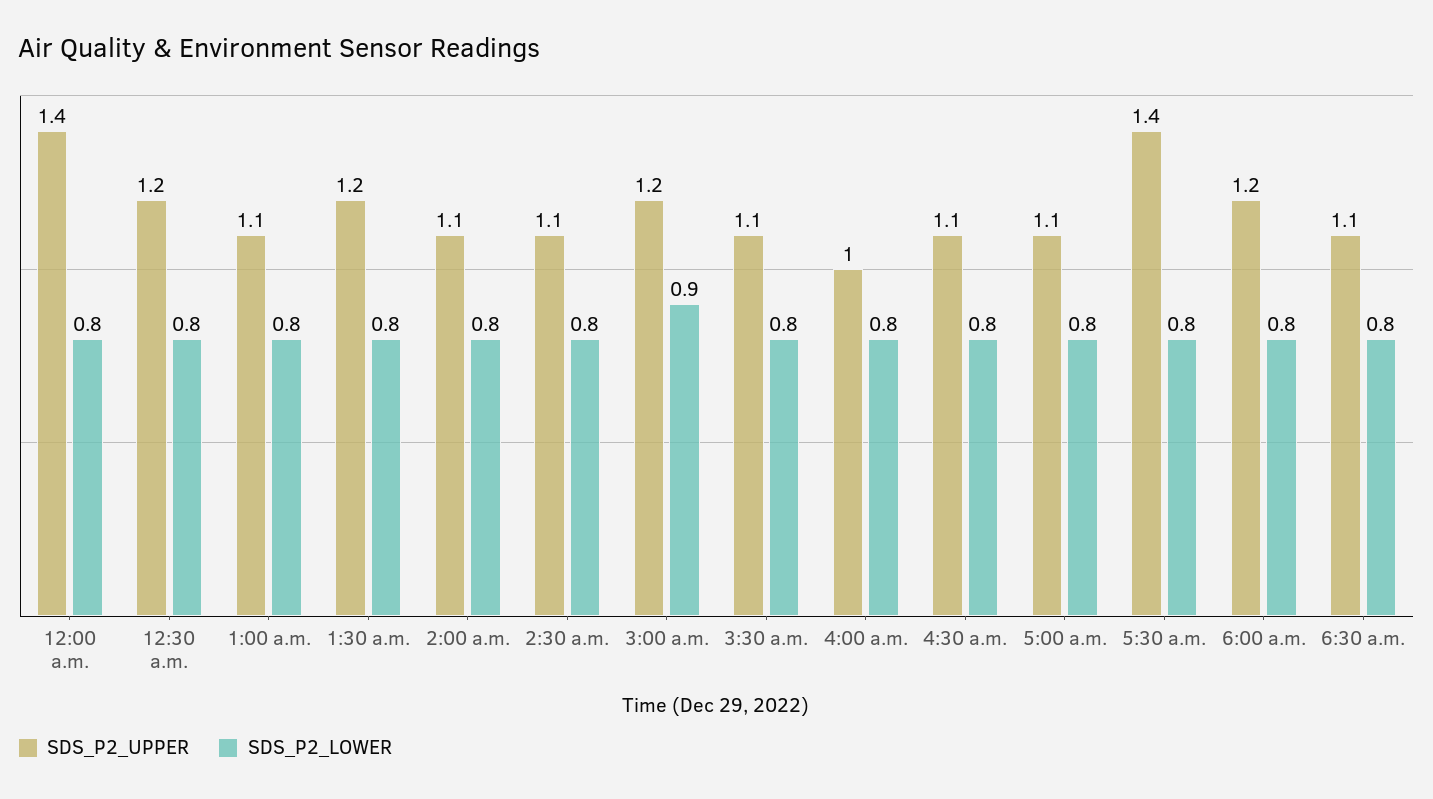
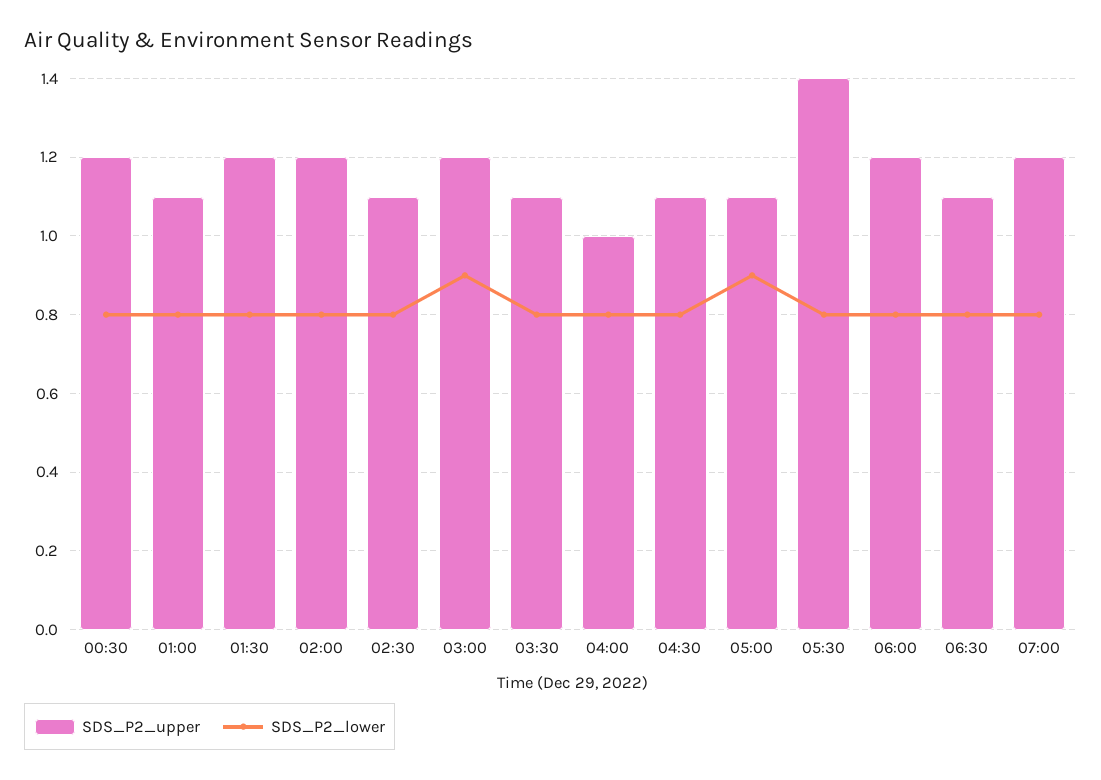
SDS_P2_UPPER, 12:00 a.m.: 1.4 -> none
SDS_P2_LOWER, 12:00 a.m.: 0.8 -> none
SDS_P2_UPPER, 2:00 a.m.: 1.1 -> 1.2
SDS_P2_LOWER, 5:00 a.m.: 0.8 -> 0.9
SDS_P2_UPPER, 07:00: none -> 1.2
SDS_P2_LOWER, 07:00: none -> 0.8

